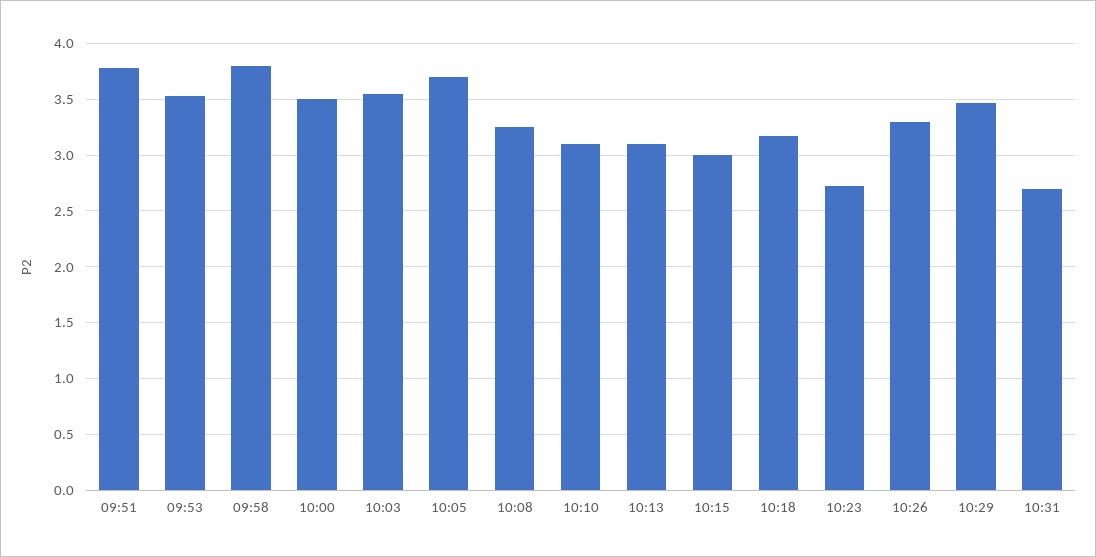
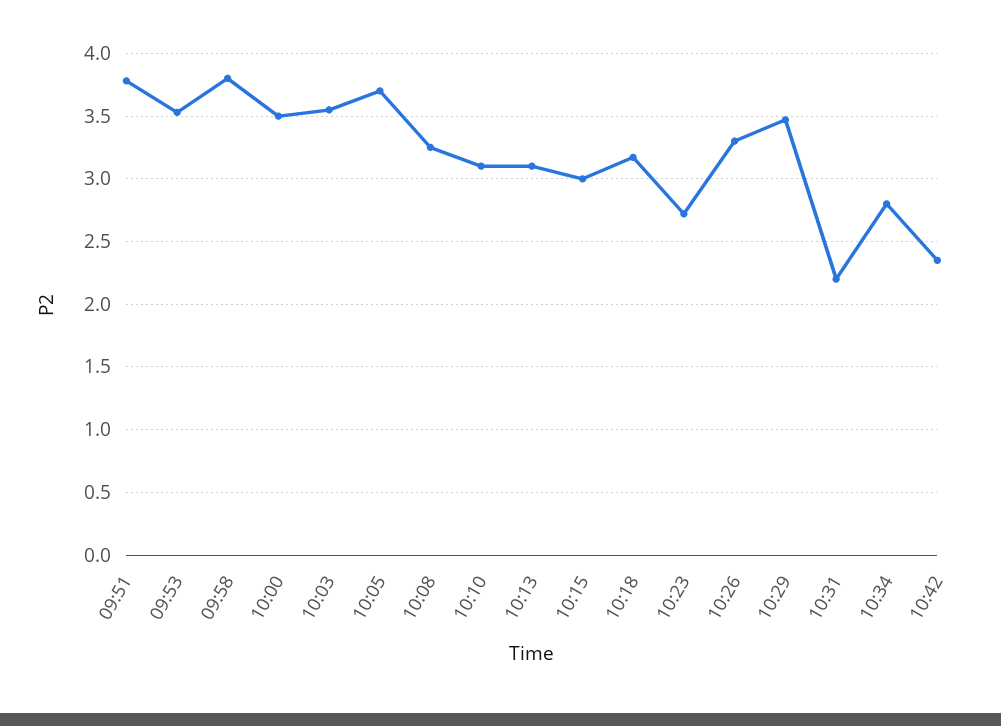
10:31: 2.7 -> 2.2
10:34: none -> 2.8
10:42: none -> 2.35

